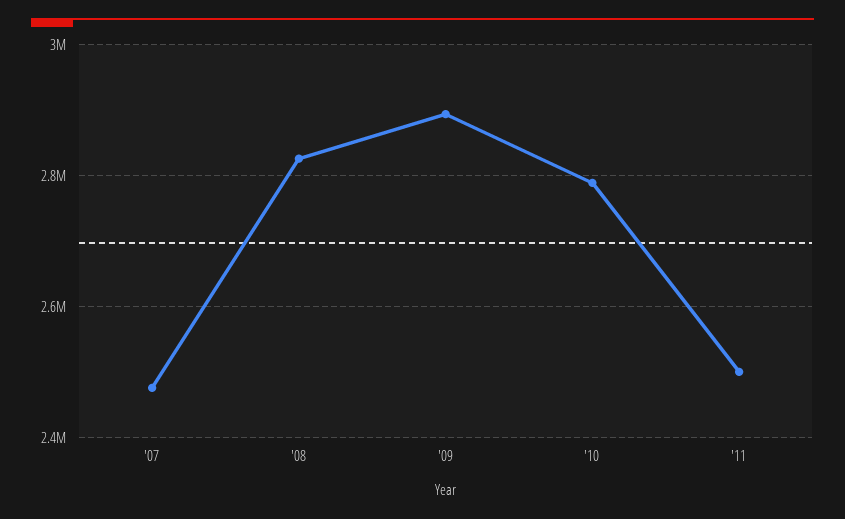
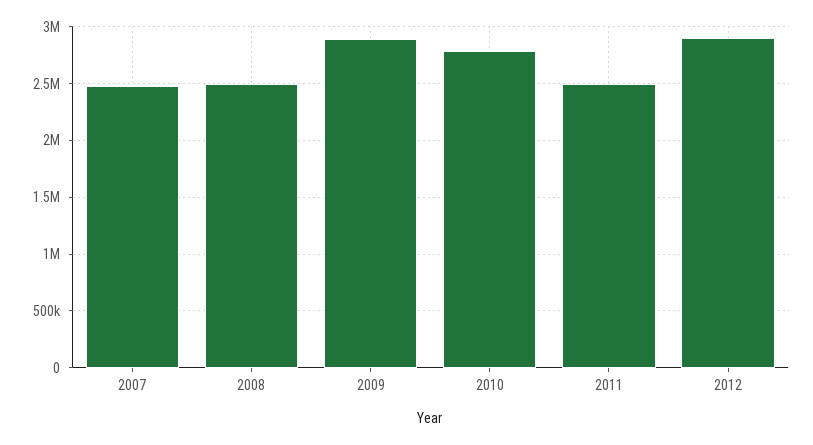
'08: 2820000 -> 2500000
2012: none -> 2900000

